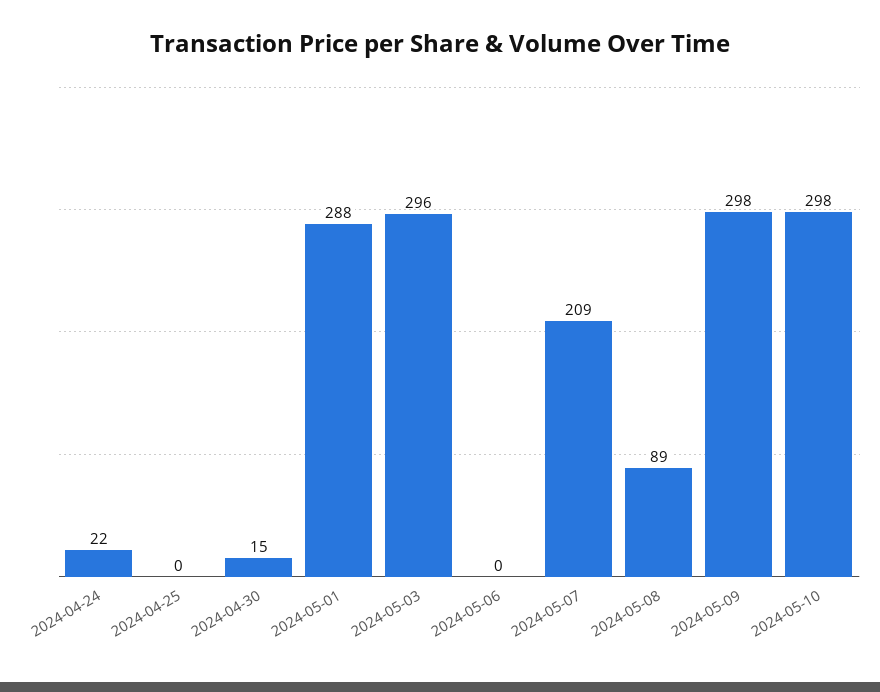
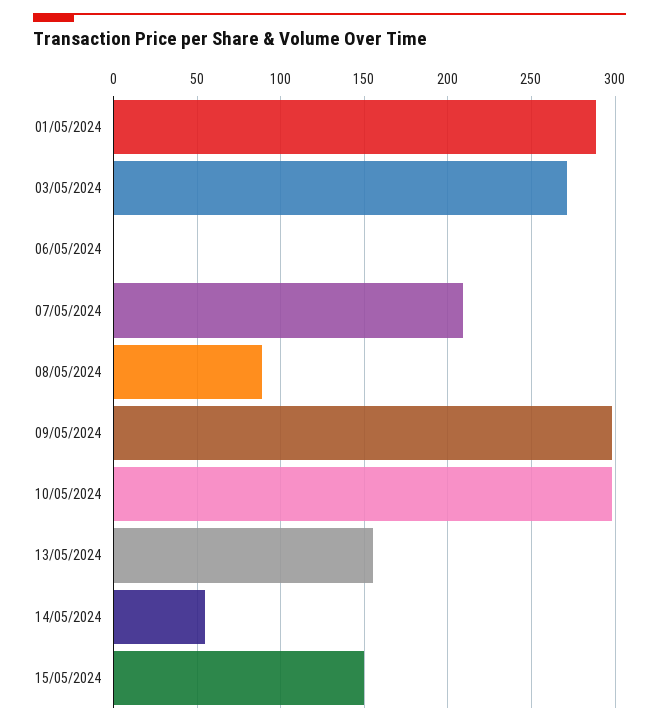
2024-04-24: 22 -> none
2024-04-25: 0 -> none
2024-04-30: 15 -> none
2024-05-03: 296 -> 270
13/05/2024: none -> 155
14/05/2024: none -> 55
15/05/2024: none -> 150

